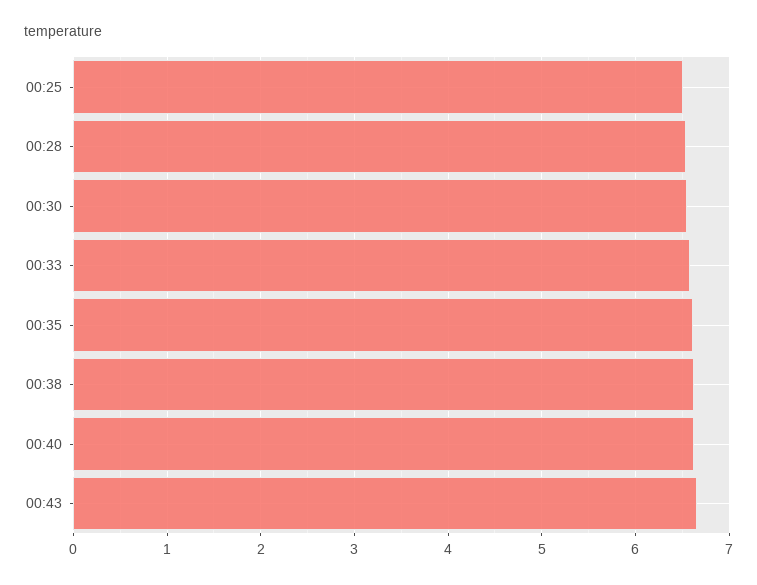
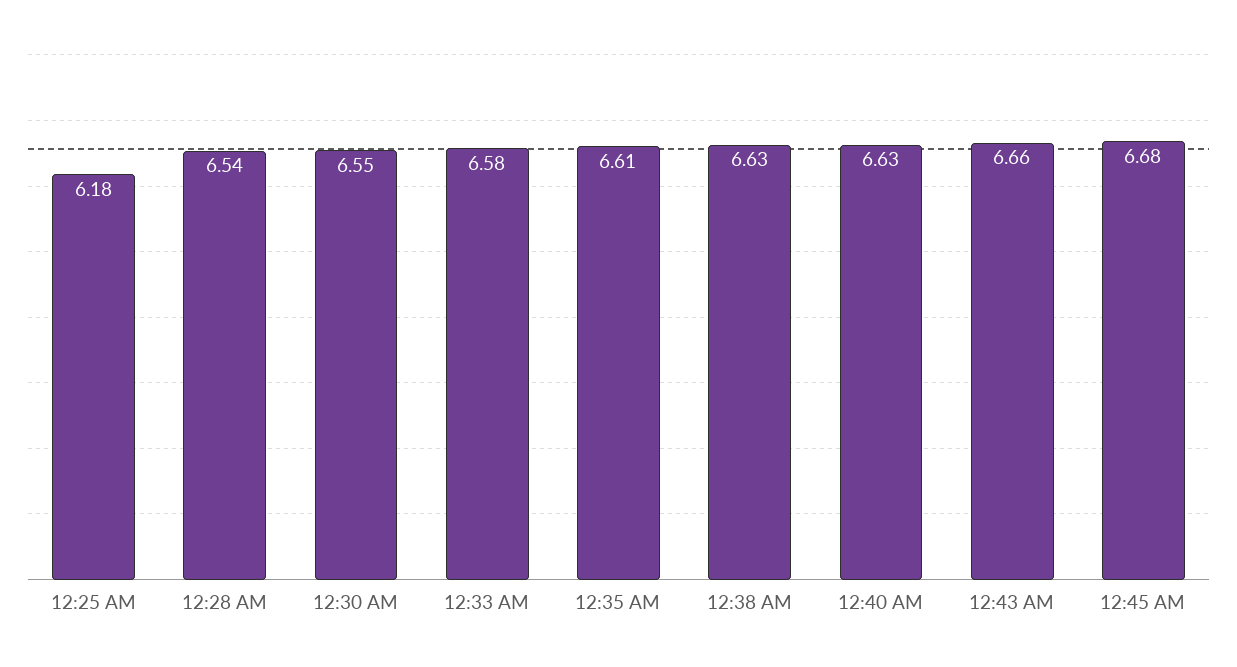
00:25: 6.5 -> 6.18
12:45 AM: none -> 6.68

